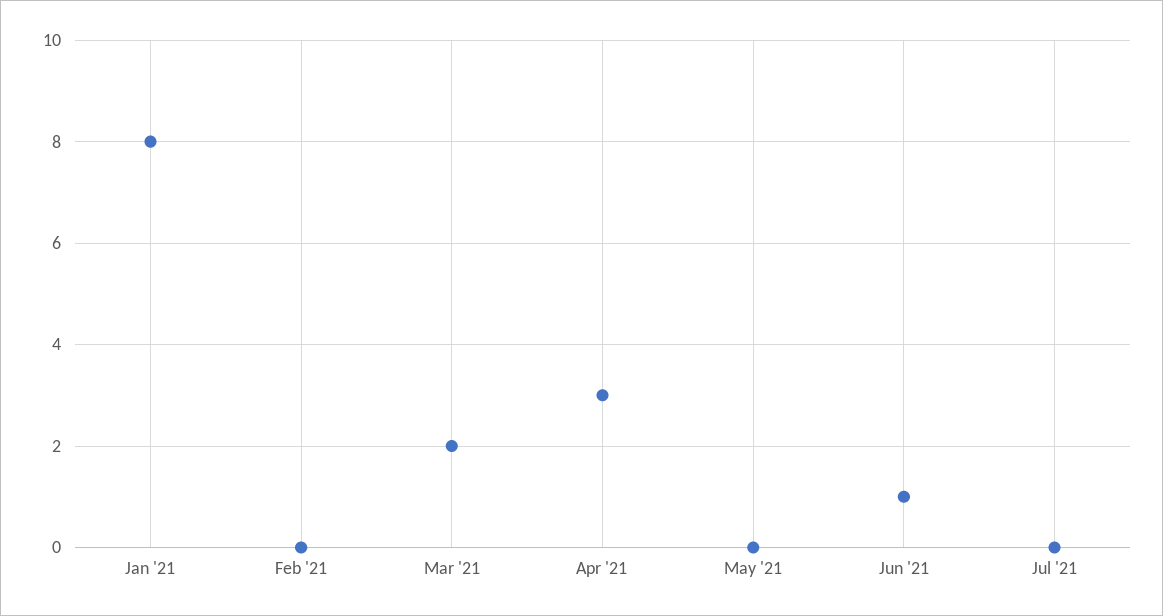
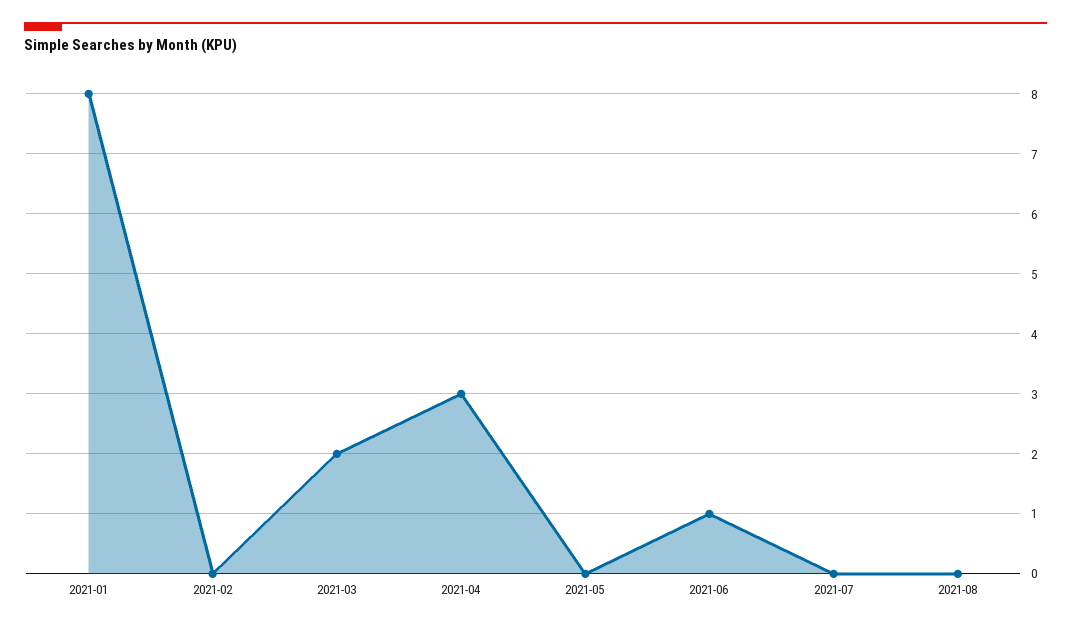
2021-08: none -> 0

